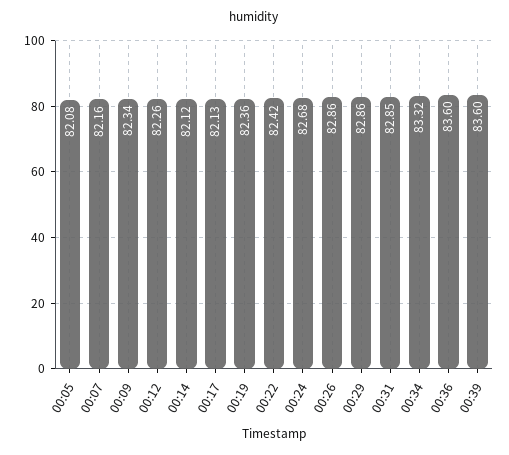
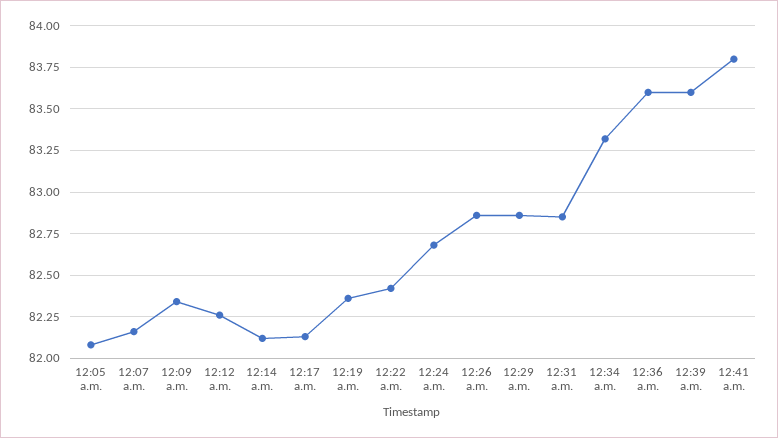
12:41 a.m.: none -> 83.8

